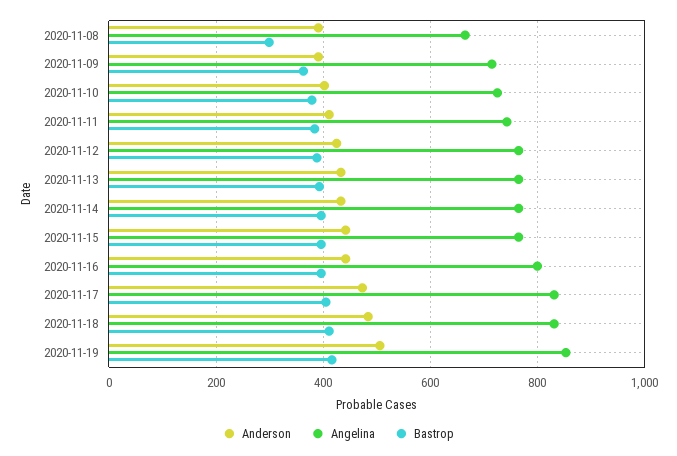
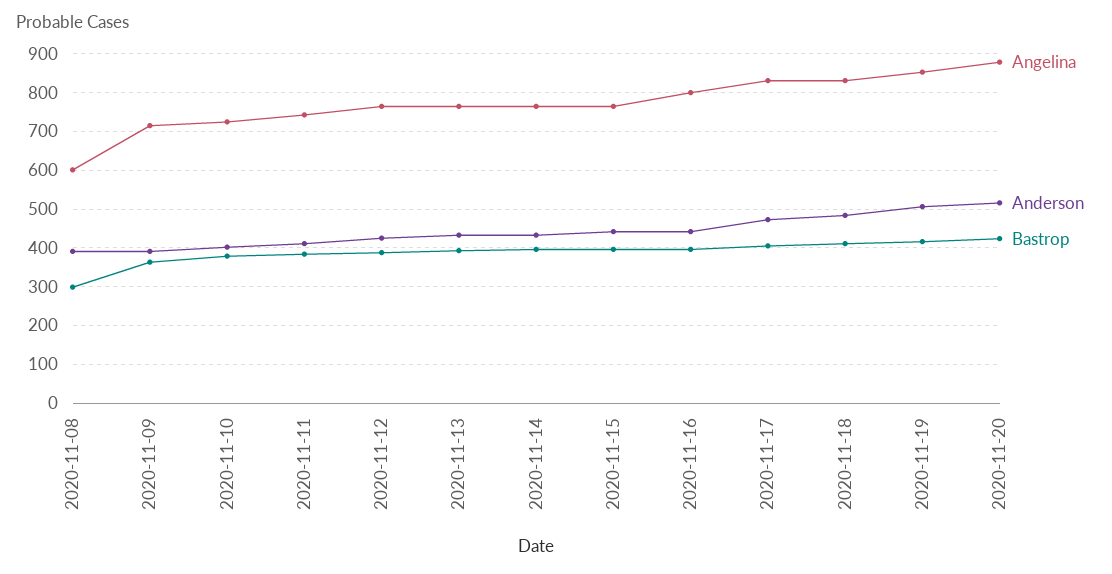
Angelina, 2020-11-08: 660 -> 600
Angelina, 2020-11-20: none -> 880
Anderson, 2020-11-20: none -> 520
Bastrop, 2020-11-20: none -> 420

